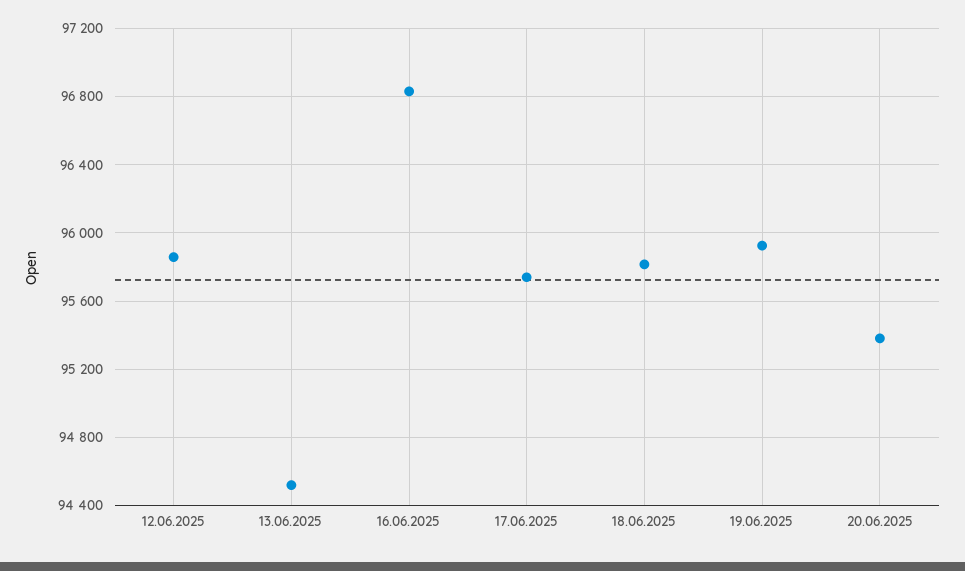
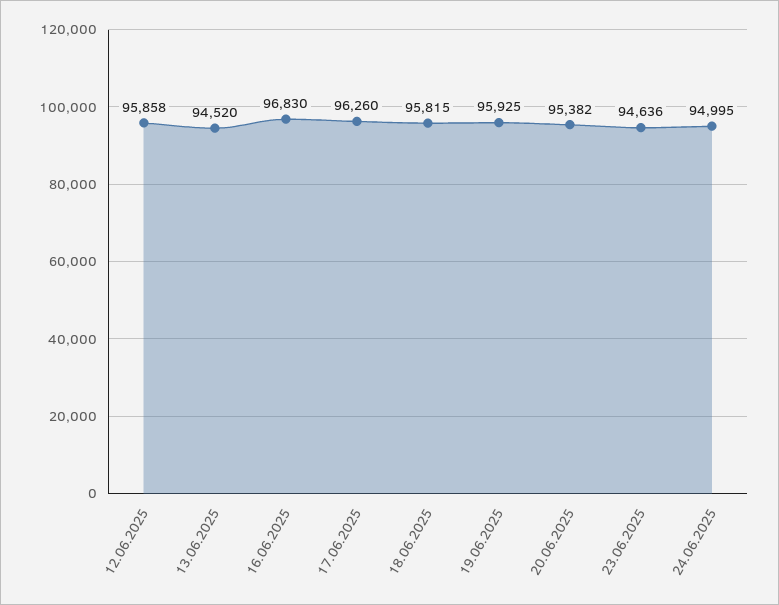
17.06.2025: 95750 -> 96260
23.06.2025: none -> 94636
24.06.2025: none -> 94995

